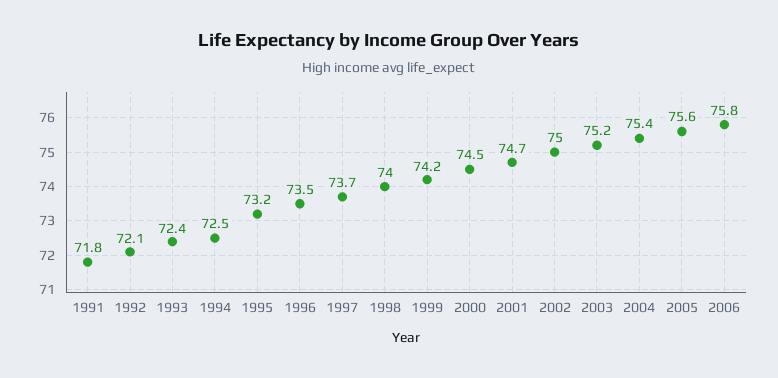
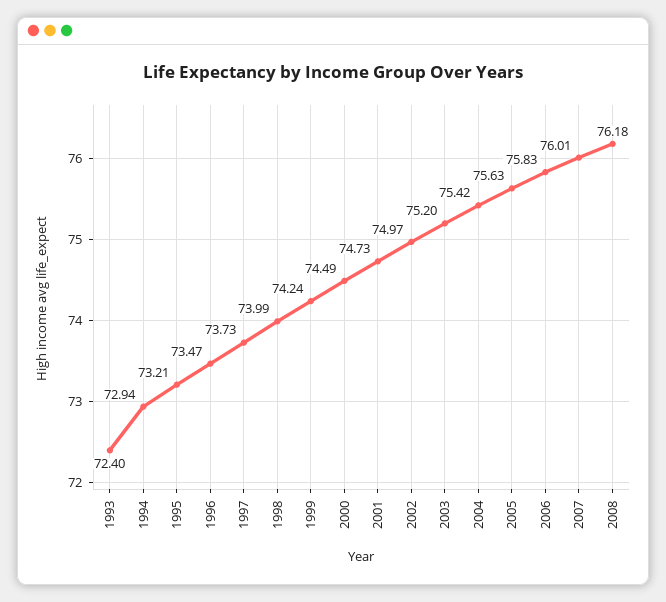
1991: 71.8 -> none
1992: 72.1 -> none
1994: 72.5 -> 72.94
2007: none -> 76.01
2008: none -> 76.18

